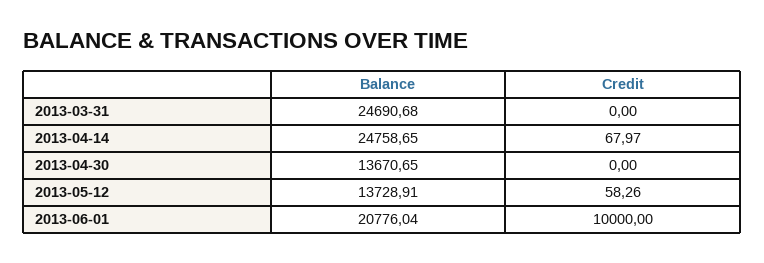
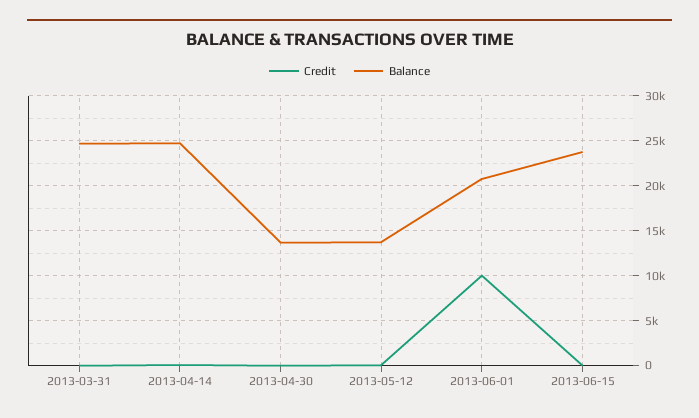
Credit, 2013-06-15: none -> 0
Balance, 2013-06-15: none -> 24000

